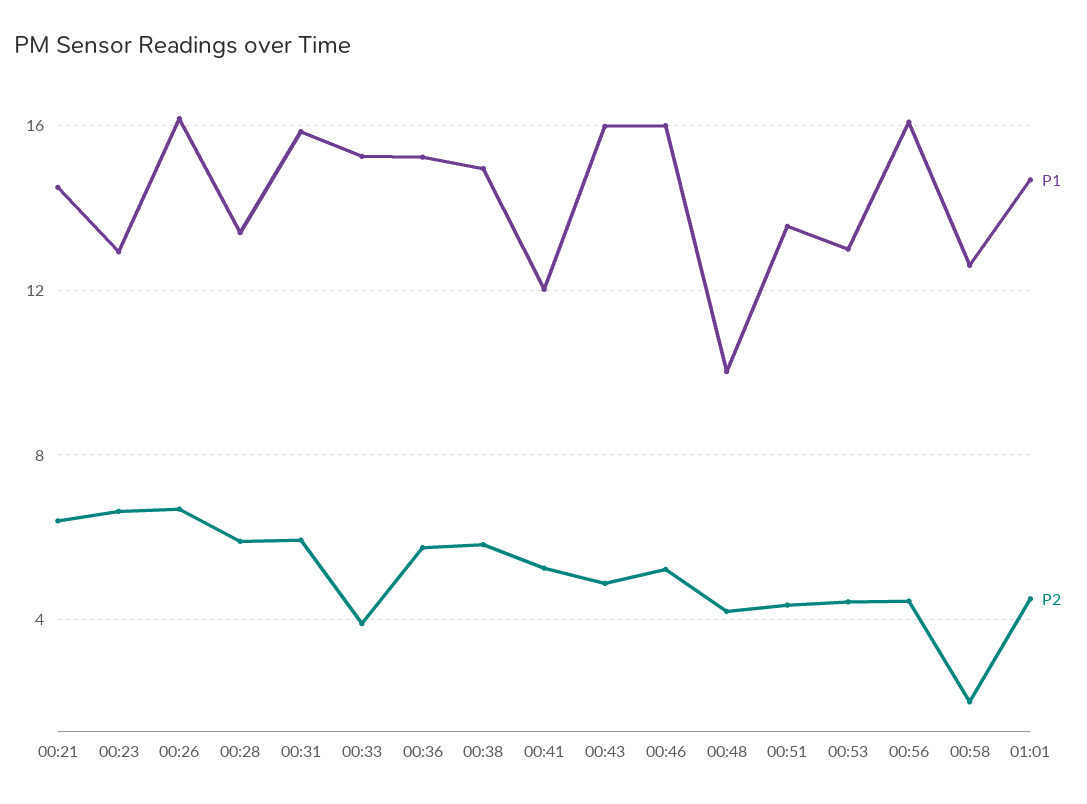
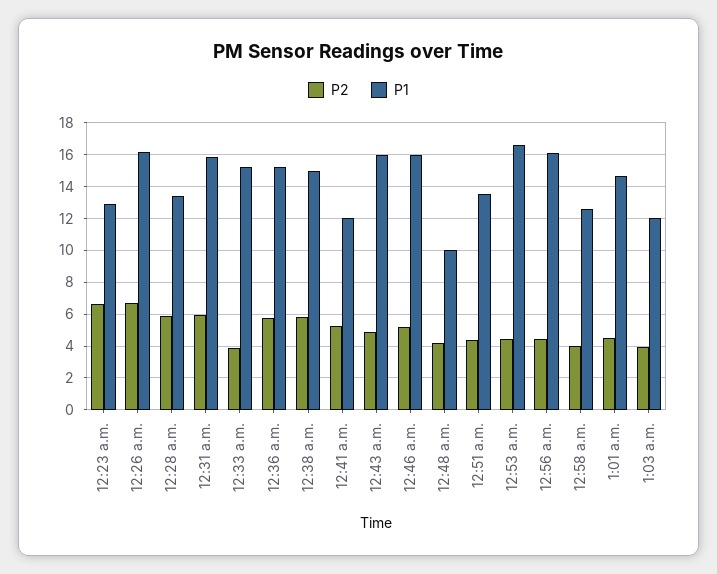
P1, 00:21: 14.5 -> none
P2, 00:21: 6.5 -> none
P1, 00:53: 13 -> 16.5
P2, 00:58: 2 -> 4
P2, 1:03 a.m.: none -> 4
P1, 1:03 a.m.: none -> 12

